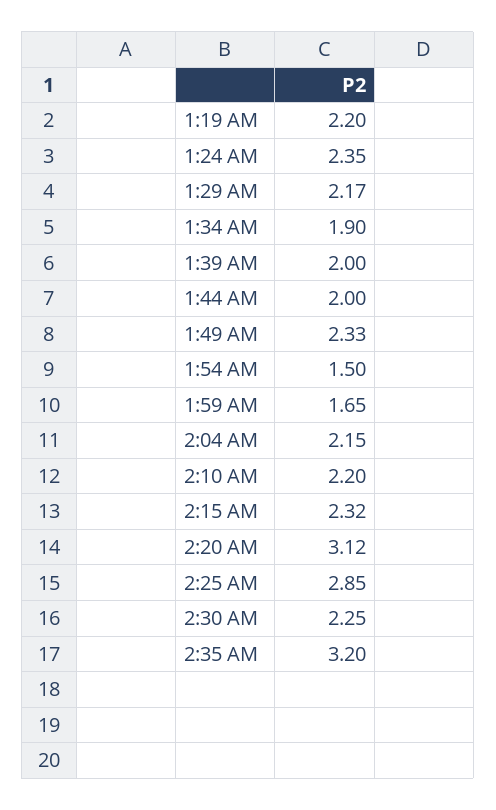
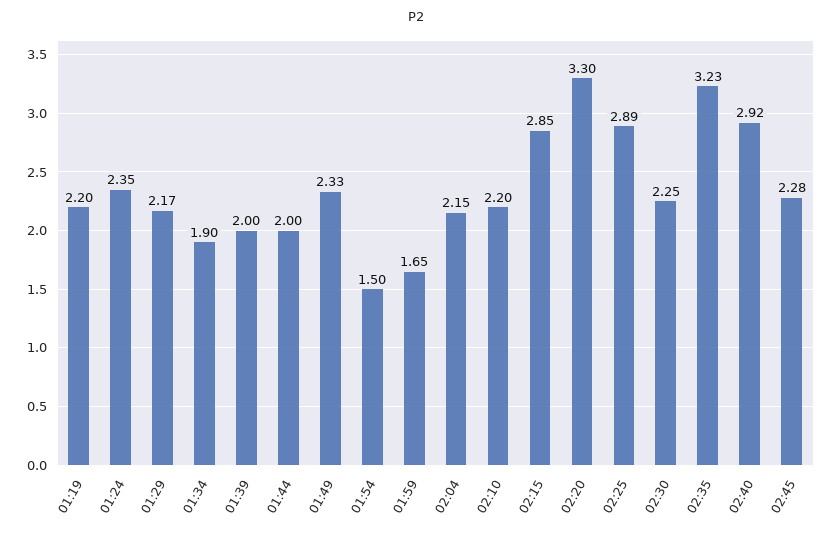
2:15 AM: 2.32 -> 2.85
2:20 AM: 3.12 -> 3.3
2:25 AM: 2.85 -> 2.89
2:35 AM: 3.2 -> 3.23
02:40: none -> 2.92
02:45: none -> 2.28

